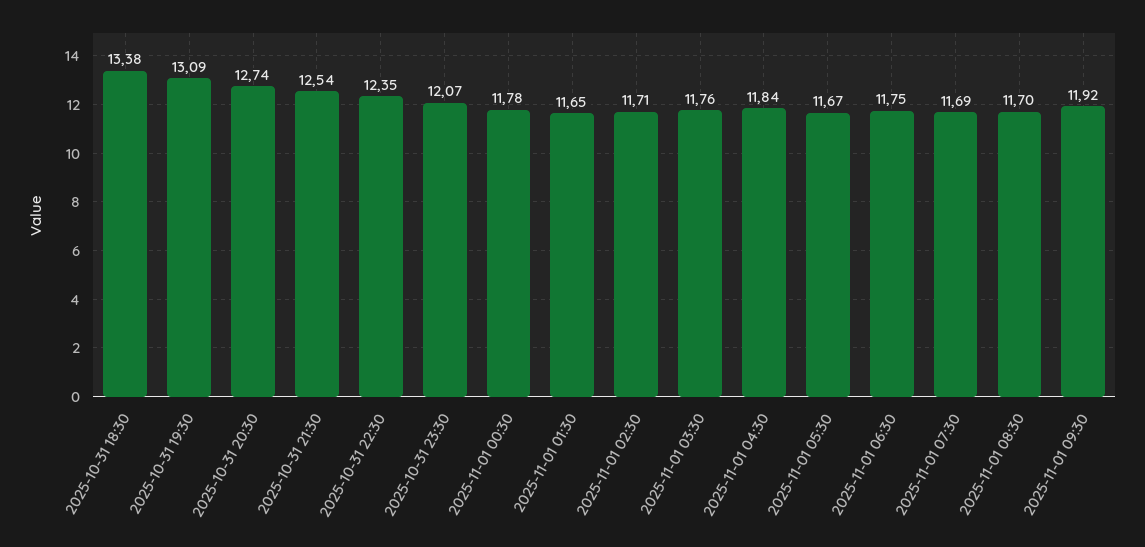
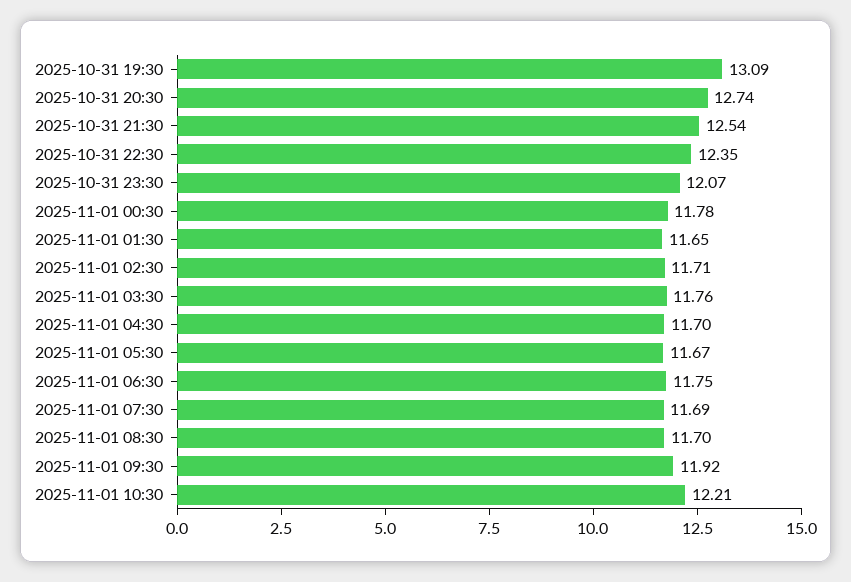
2025-10-31 18:30: 13.38 -> none
2025-11-01 04:30: 11.84 -> 11.7
2025-11-01 10:30: none -> 12.21

